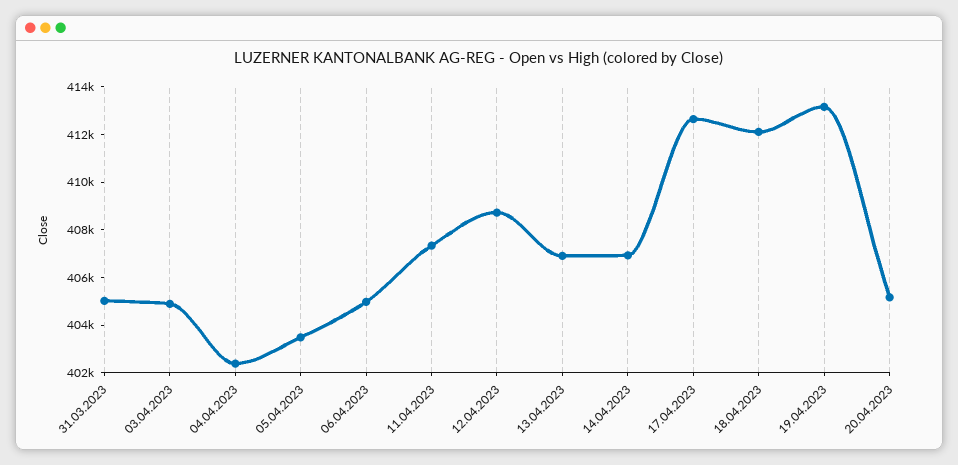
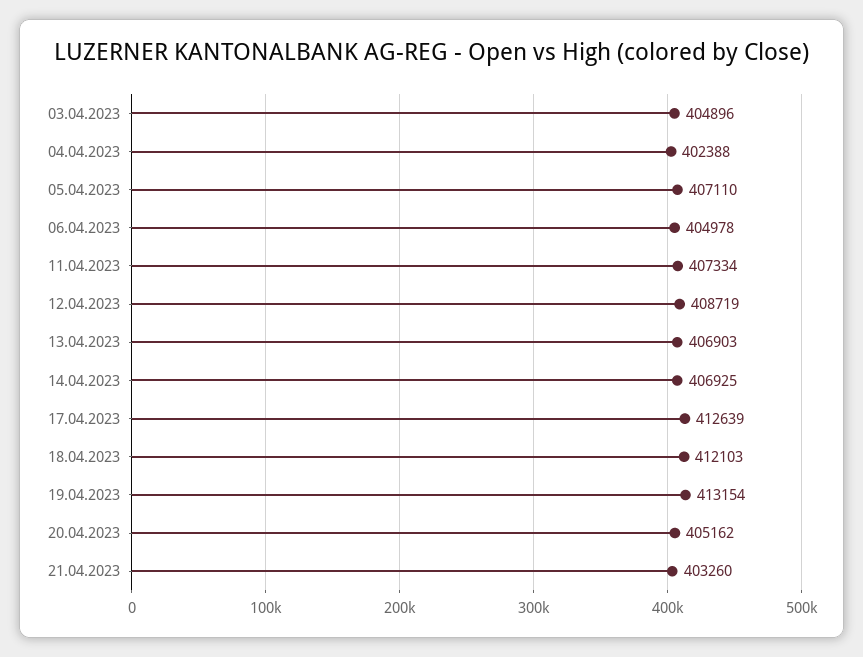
31.03.2023: 405000 -> none
05.04.2023: 403500 -> 407110
21.04.2023: none -> 403260

